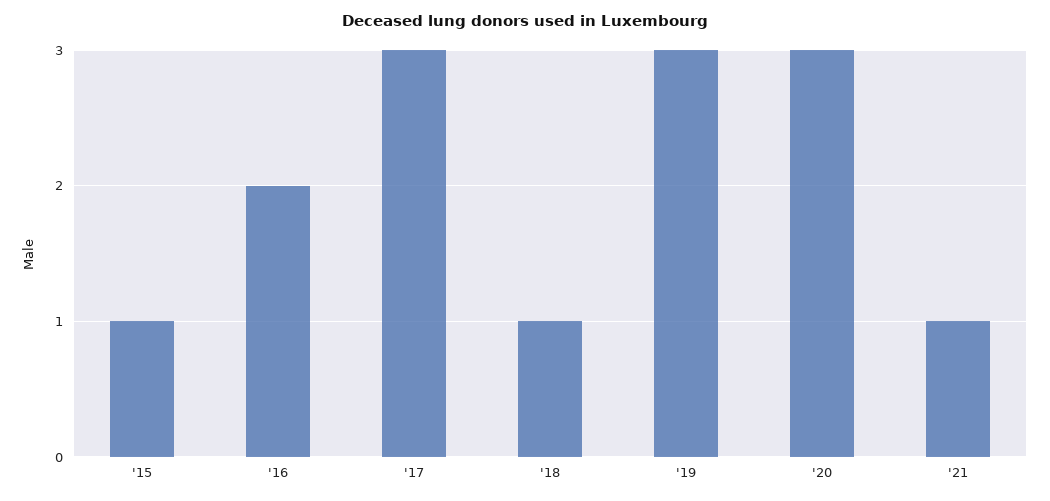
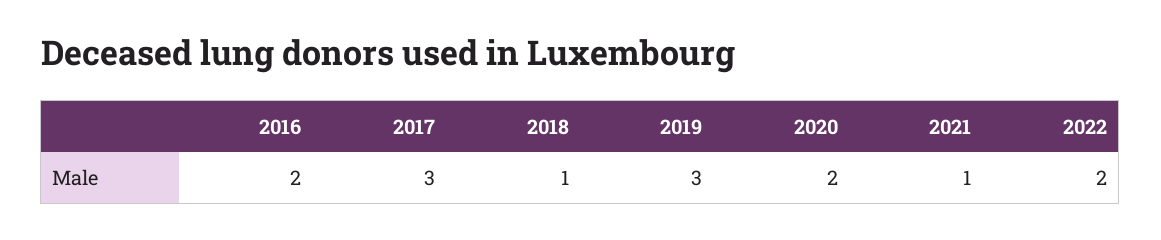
'15: 1 -> none
'20: 3 -> 2
2022: none -> 2

